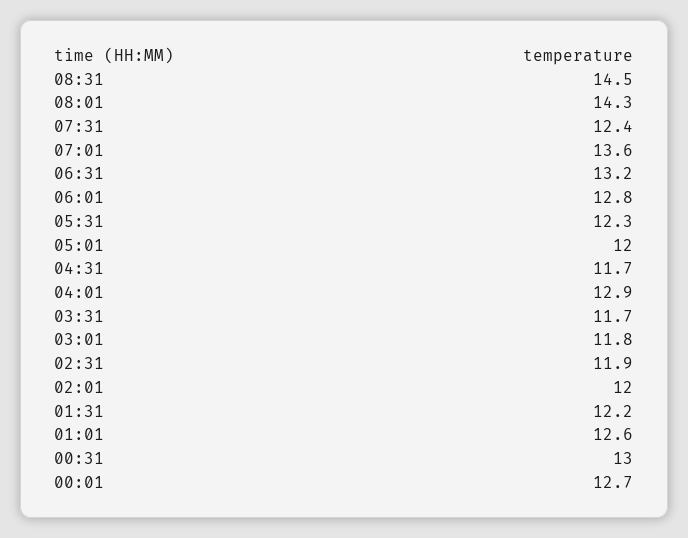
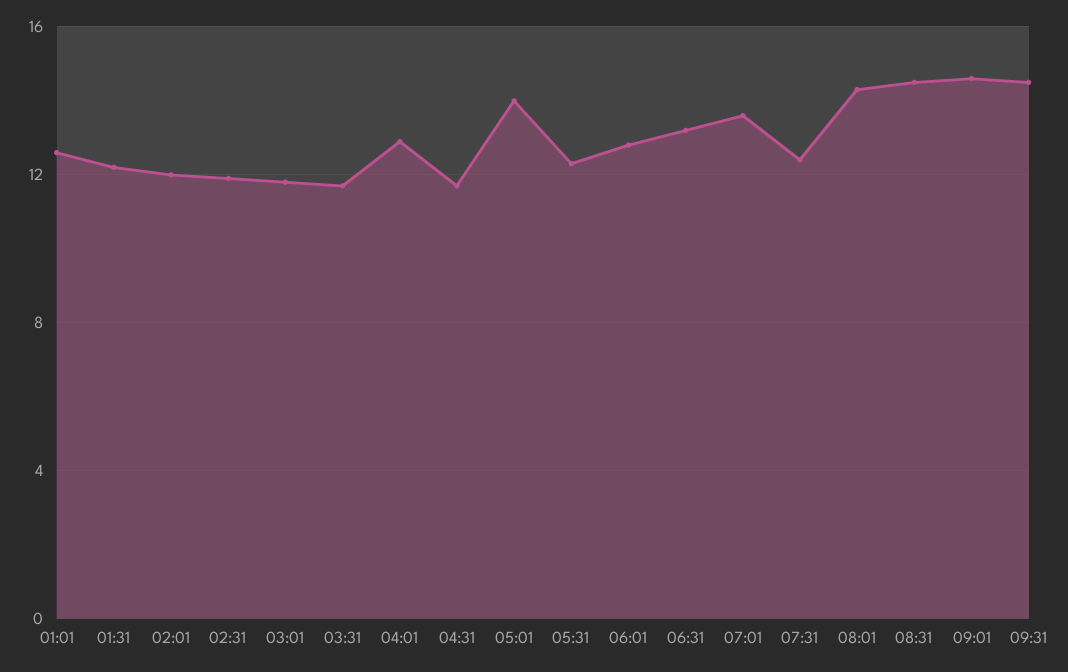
05:01: 12 -> 14
00:31: 13 -> none
00:01: 12.7 -> none
09:01: none -> 14.5
09:31: none -> 14.5

